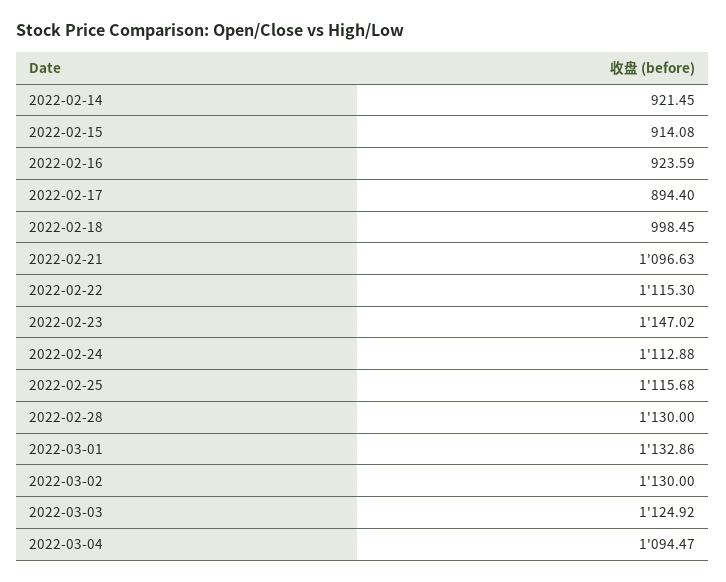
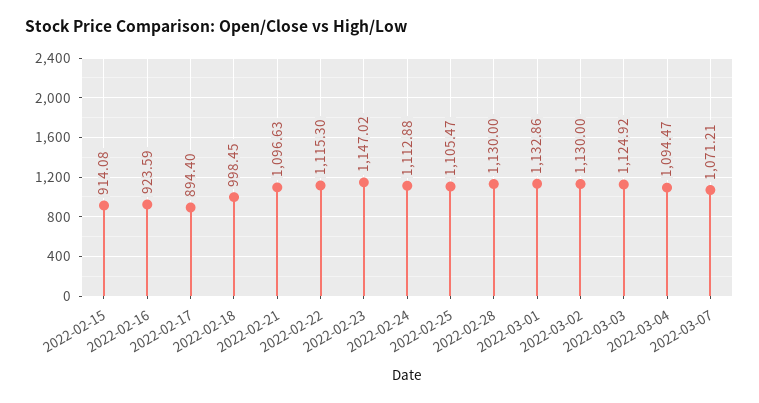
2022-02-14: 921.45 -> none
2022-02-25: 1115.68 -> 1105.47
2022-03-07: none -> 1071.21

